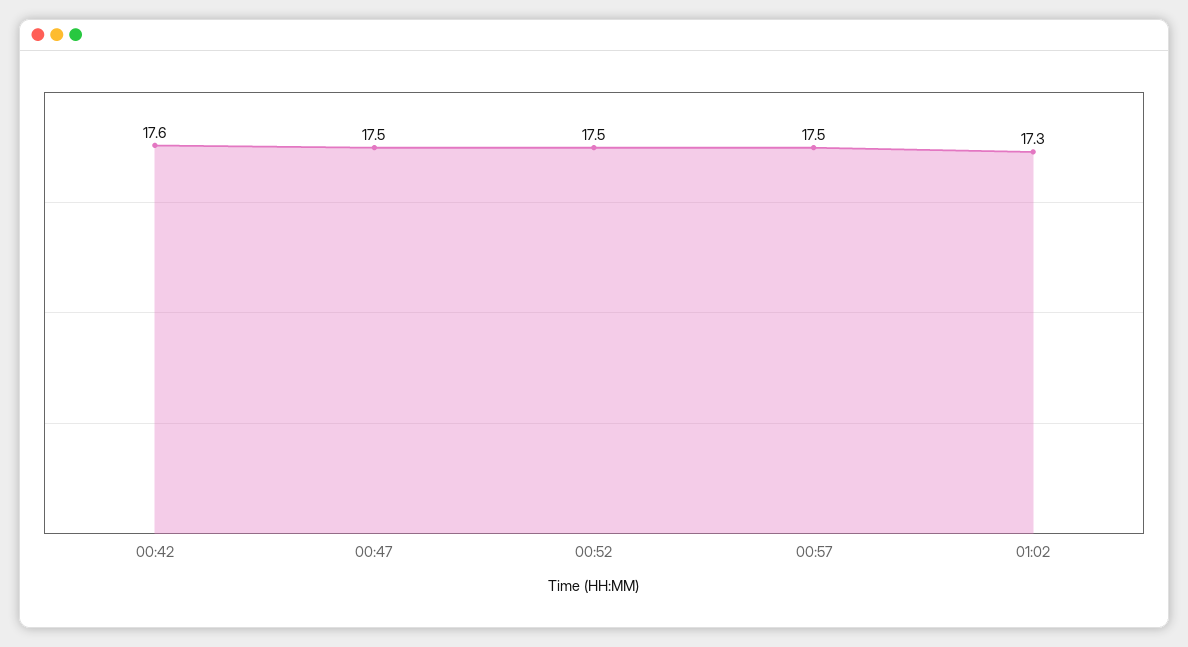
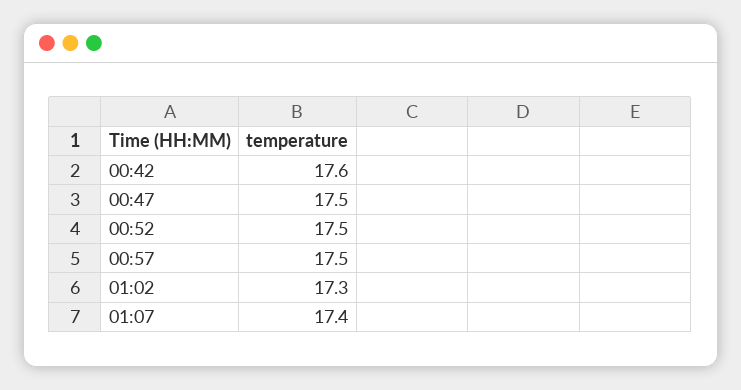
01:07: none -> 17.4

